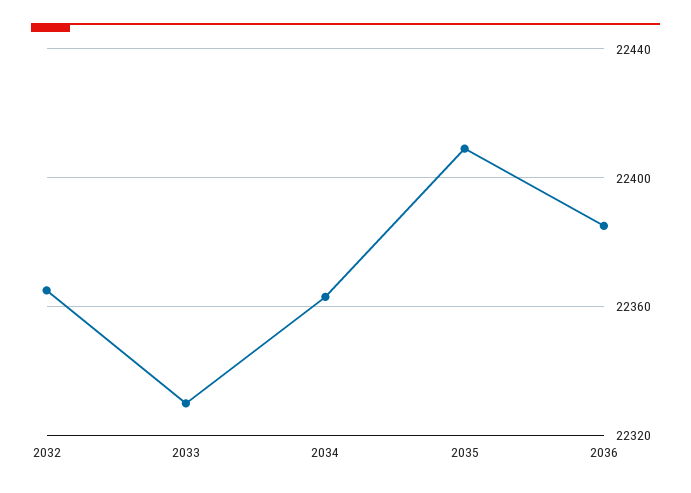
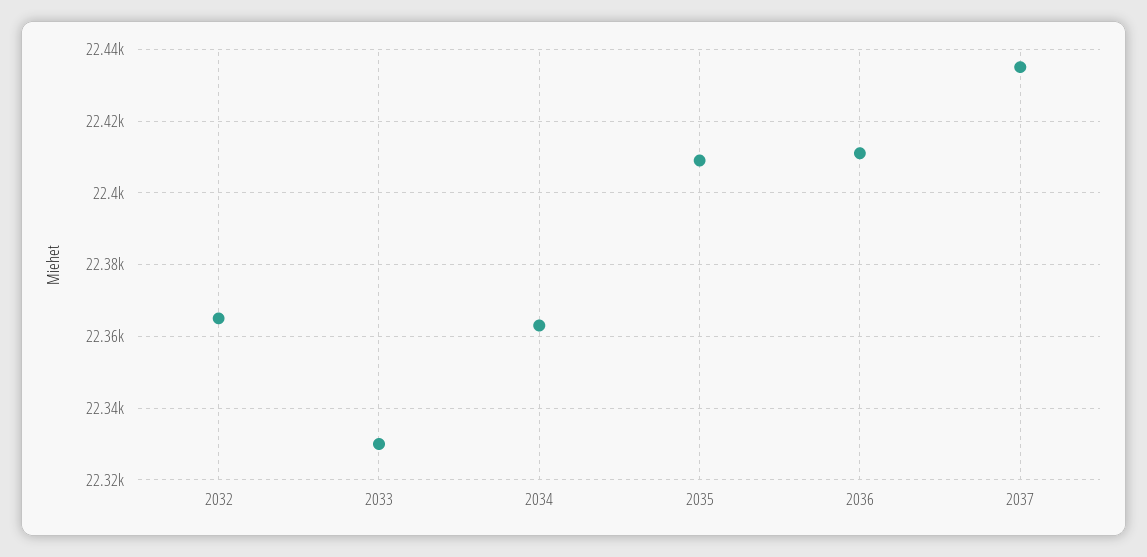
2036: 22385 -> 22410
2037: none -> 22435

